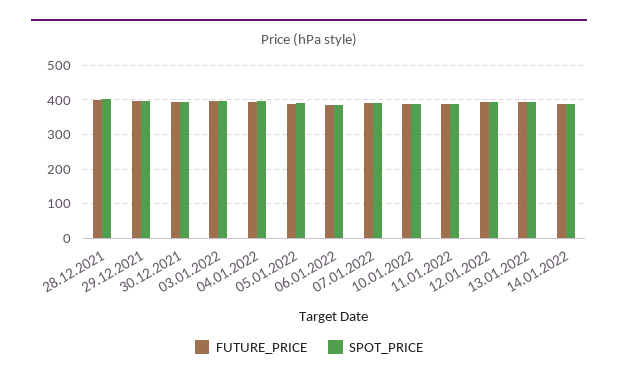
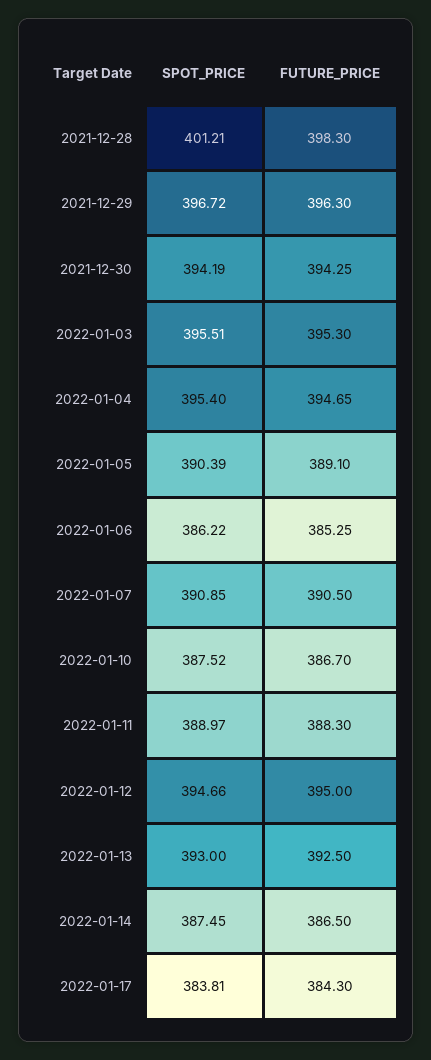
SPOT_PRICE, 2022-01-17: none -> 383.81
FUTURE_PRICE, 2022-01-17: none -> 384.3

